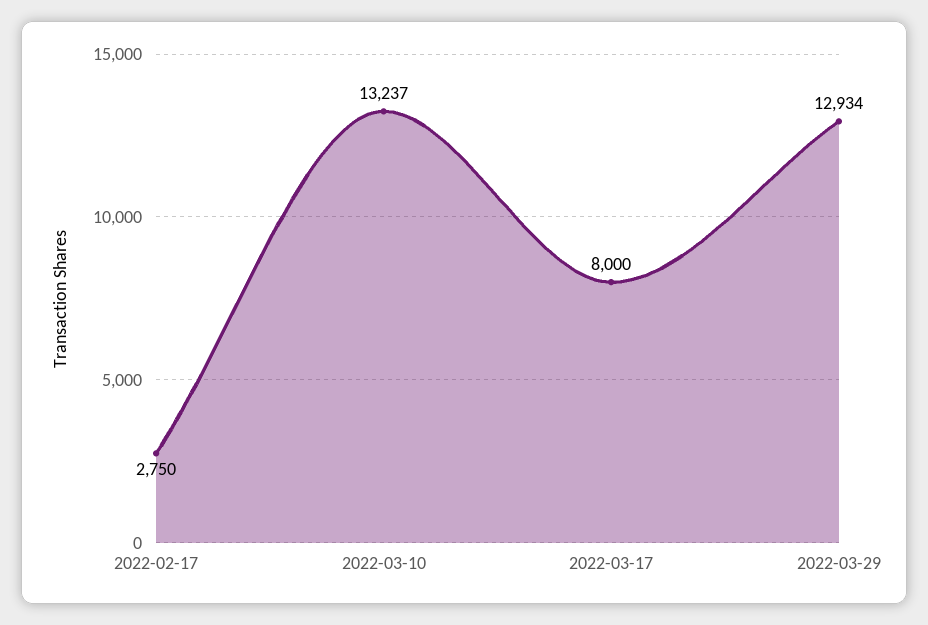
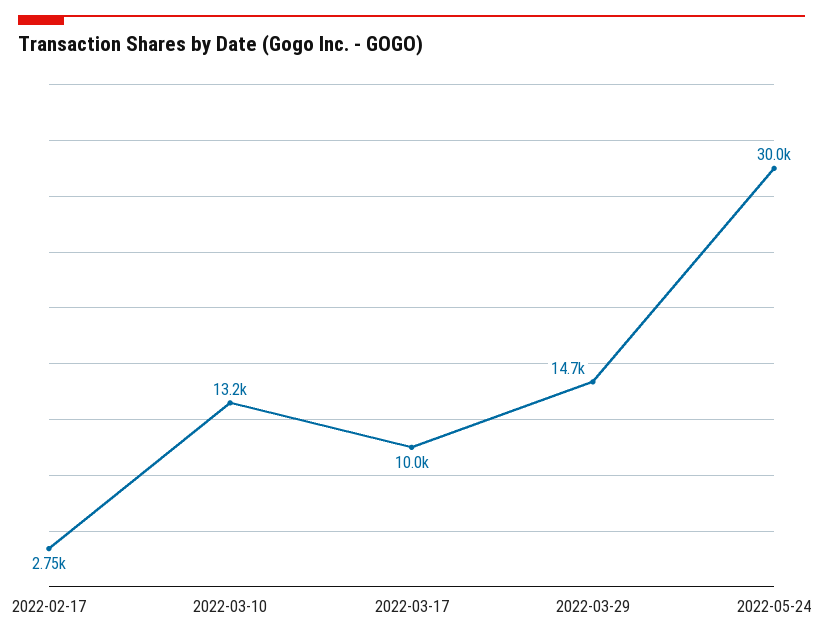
2022-03-17: 8000 -> 10000
2022-03-29: 12934 -> 14700
2022-05-24: none -> 30000

